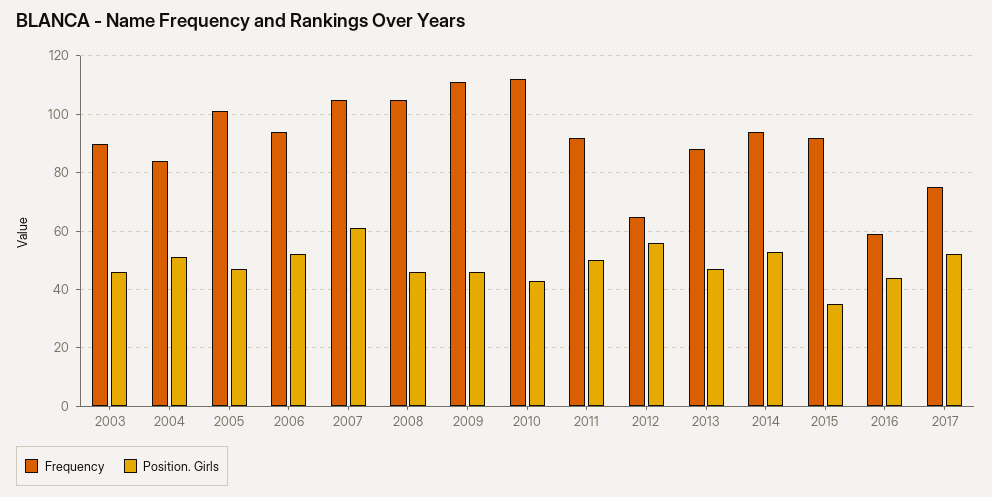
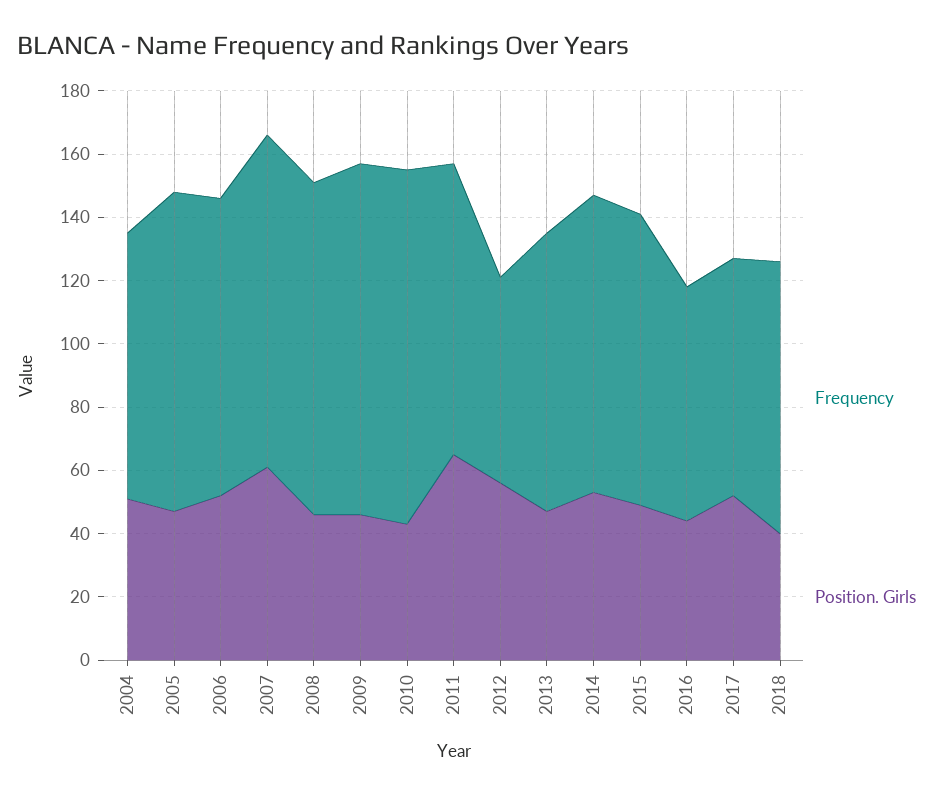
Frequency, 2003: 90 -> none
Position. Girls, 2003: 45 -> none
Position. Girls, 2011: 50 -> 65
Position. Girls, 2015: 35 -> 50
Frequency, 2016: 60 -> 75
Frequency, 2018: none -> 85
Position. Girls, 2018: none -> 40

